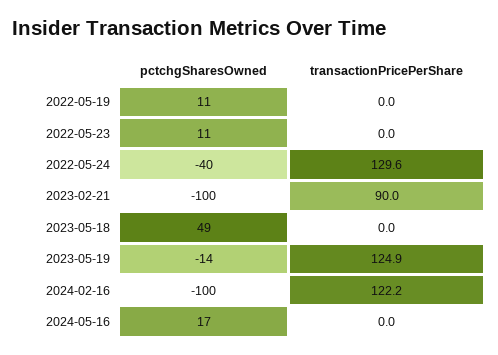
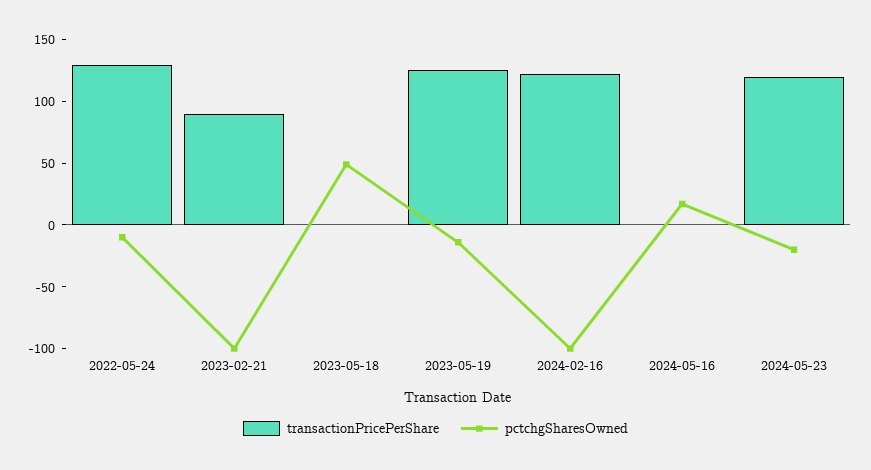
pctchgSharesOwned, 2022-05-19: 11 -> none
transactionPricePerShare, 2022-05-19: 0 -> none
pctchgSharesOwned, 2022-05-23: 11 -> none
transactionPricePerShare, 2022-05-23: 0 -> none
pctchgSharesOwned, 2022-05-24: -40 -> -10
transactionPricePerShare, 2024-05-23: none -> 120
pctchgSharesOwned, 2024-05-23: none -> -20

